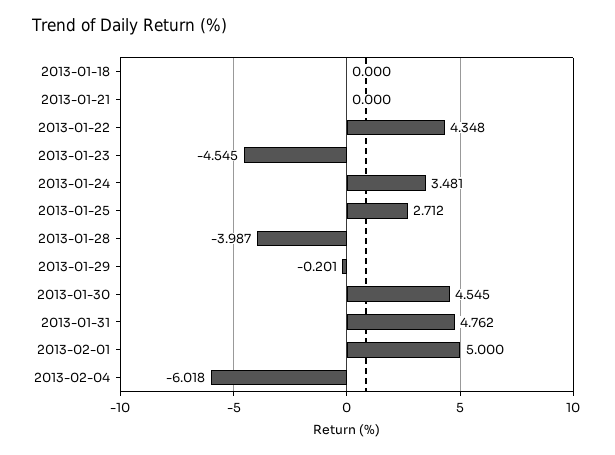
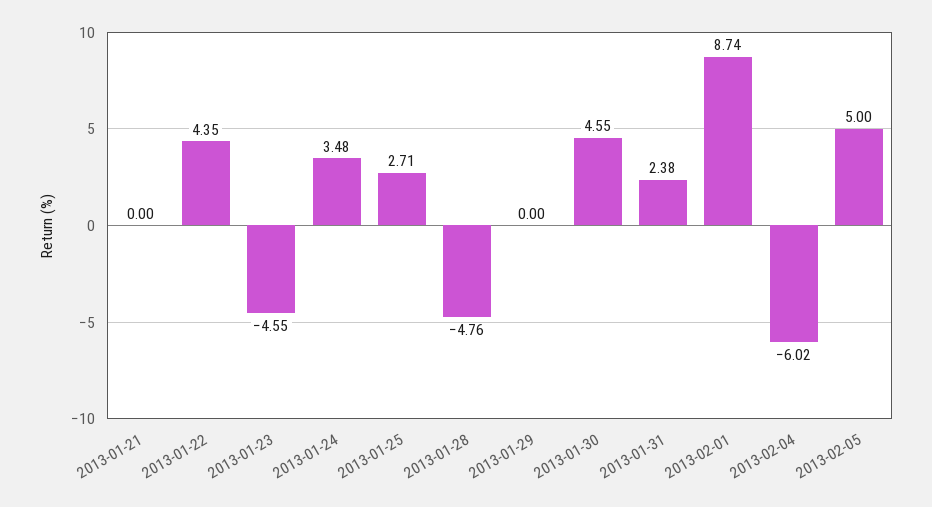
2013-01-18: 0 -> none
2013-01-28: -3.987 -> -4.76
2013-01-29: -0.201 -> 0
2013-01-31: 4.762 -> 2.38
2013-02-01: 5 -> 8.74
2013-02-05: none -> 5

